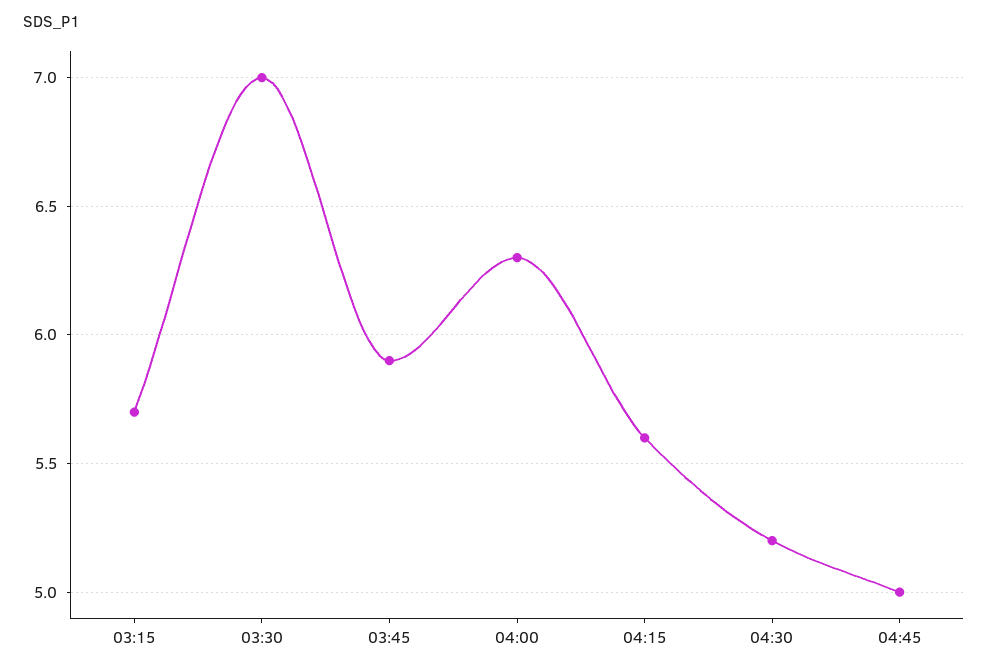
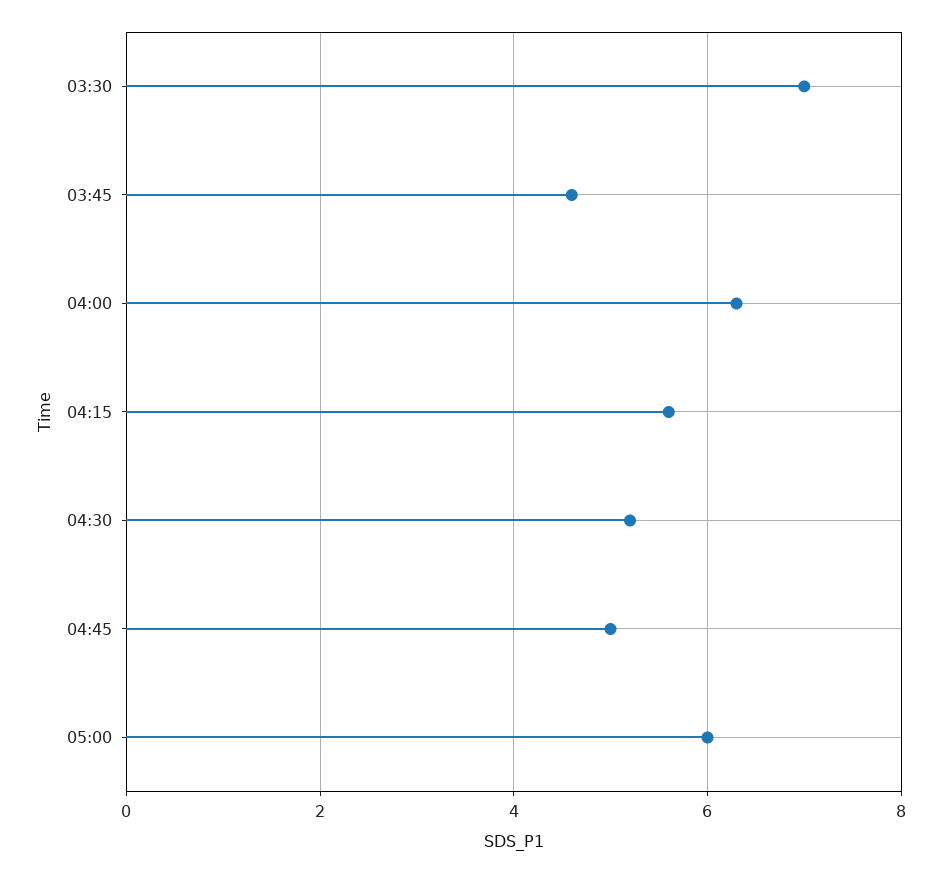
03:15: 5.7 -> none
03:45: 5.9 -> 4.5
05:00: none -> 6

